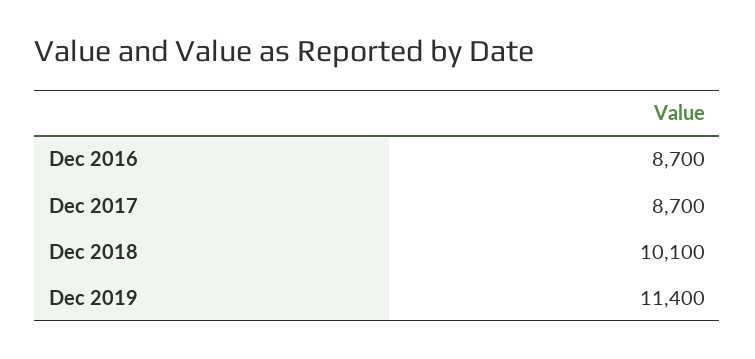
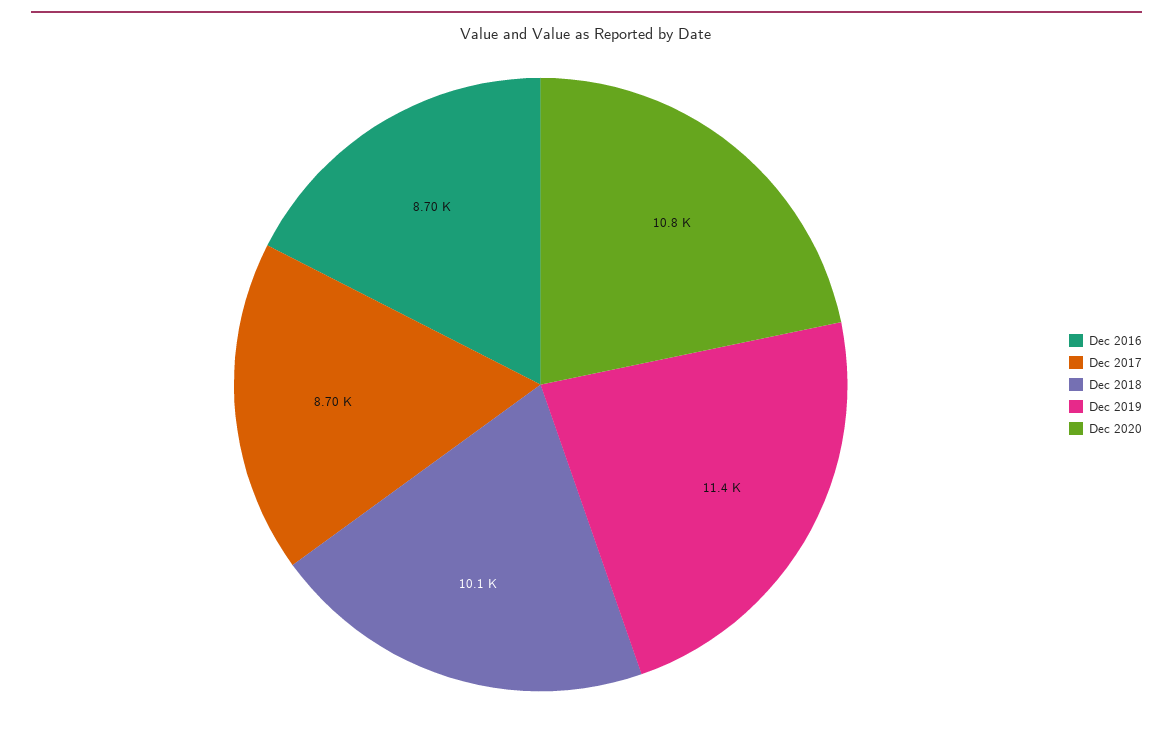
Dec 2020: none -> 10800

